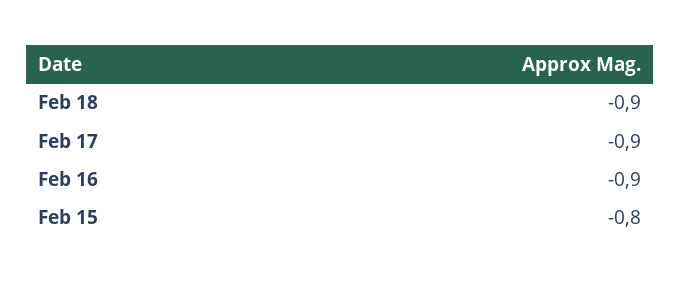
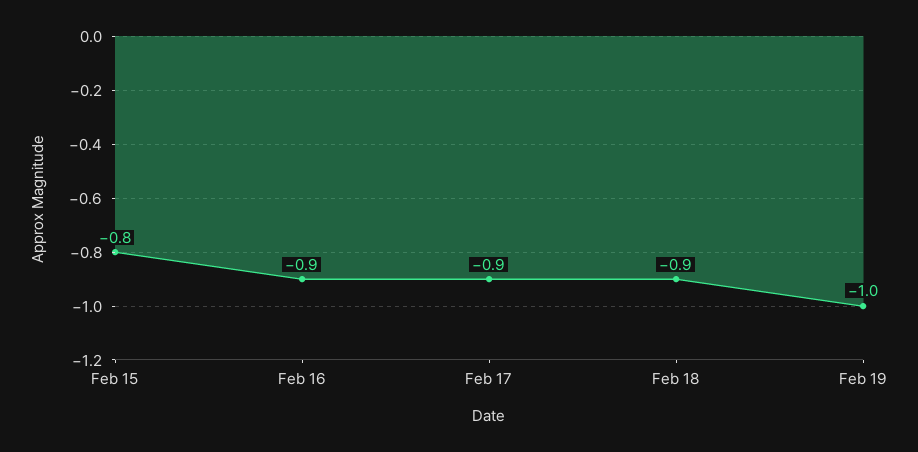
Feb 19: none -> -1

